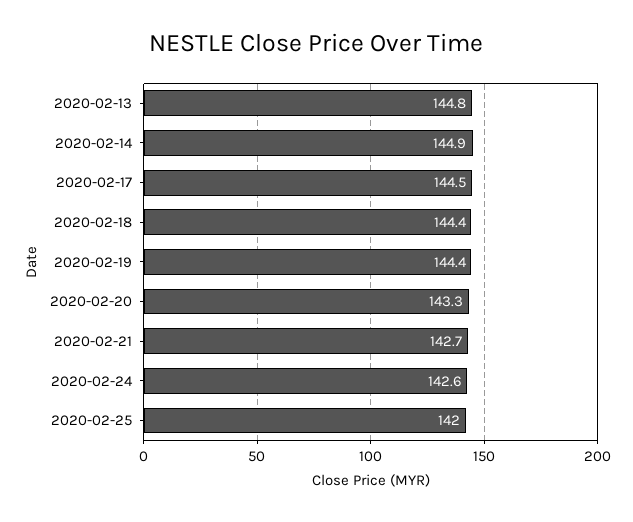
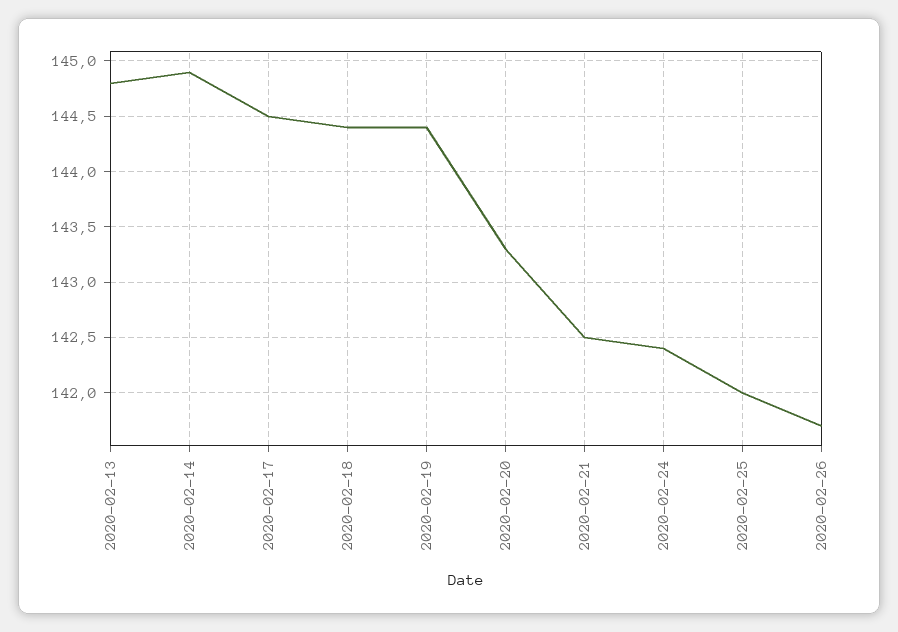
2020-02-21: 142.7 -> 142.5
2020-02-24: 142.6 -> 142.4
2020-02-26: none -> 141.7

